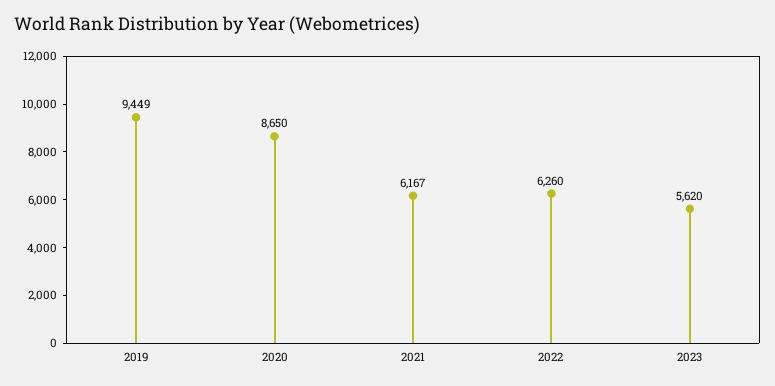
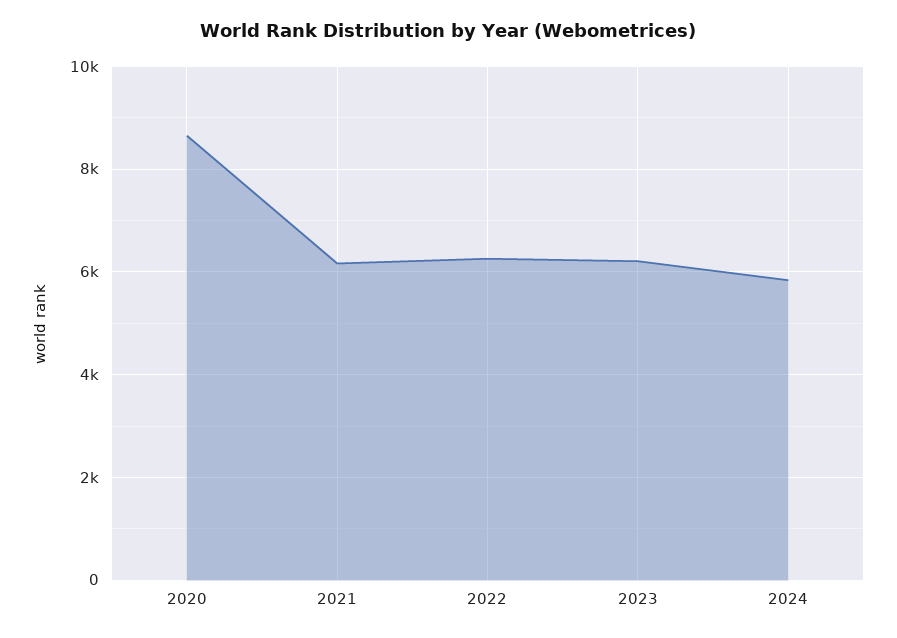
2019: 9449 -> none
2023: 5620 -> 6200
2024: none -> 5800

